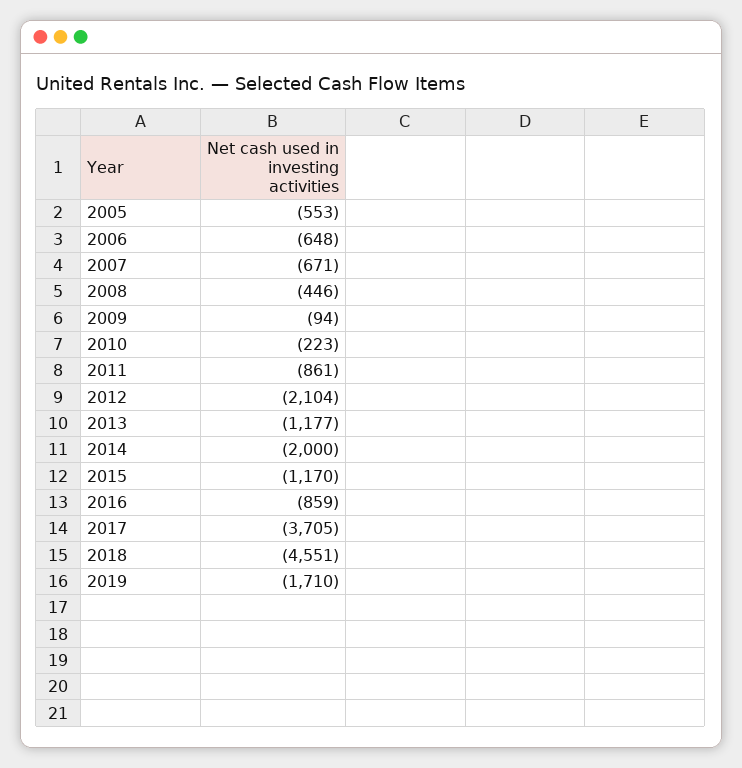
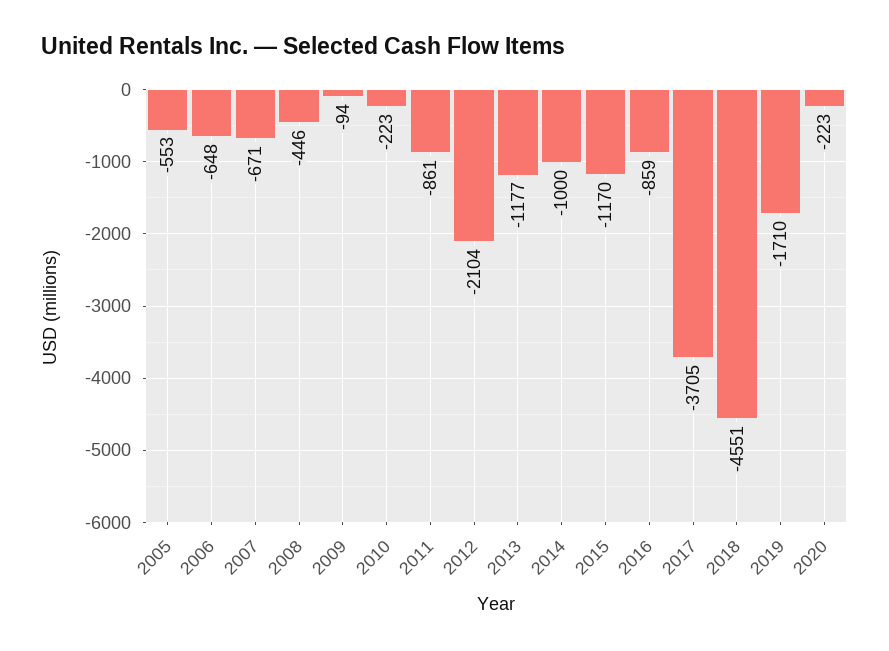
2014: -2000 -> -1000
2020: none -> -223

